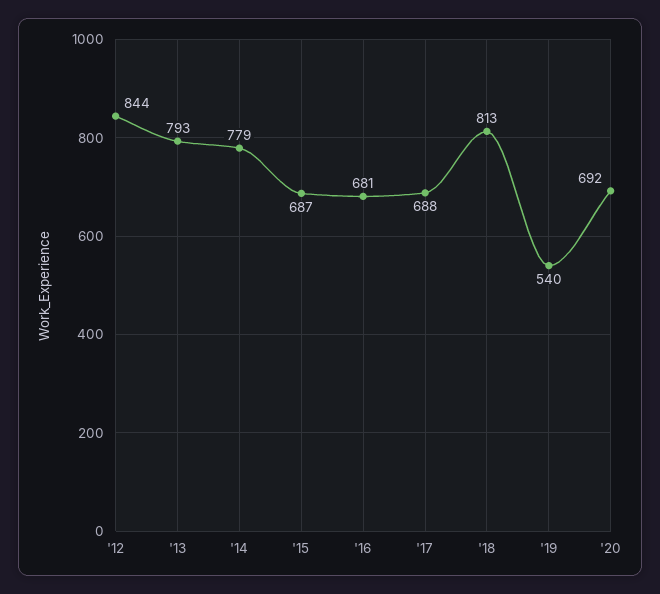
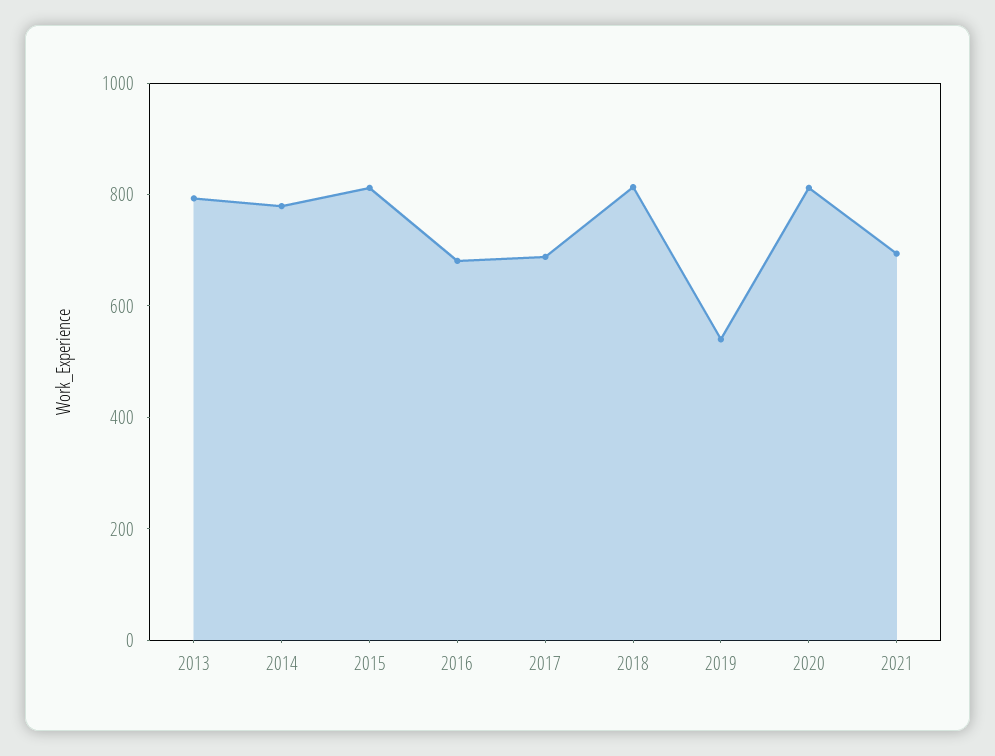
'12: 844 -> none
'15: 687 -> 800
'20: 692 -> 800
2021: none -> 700

